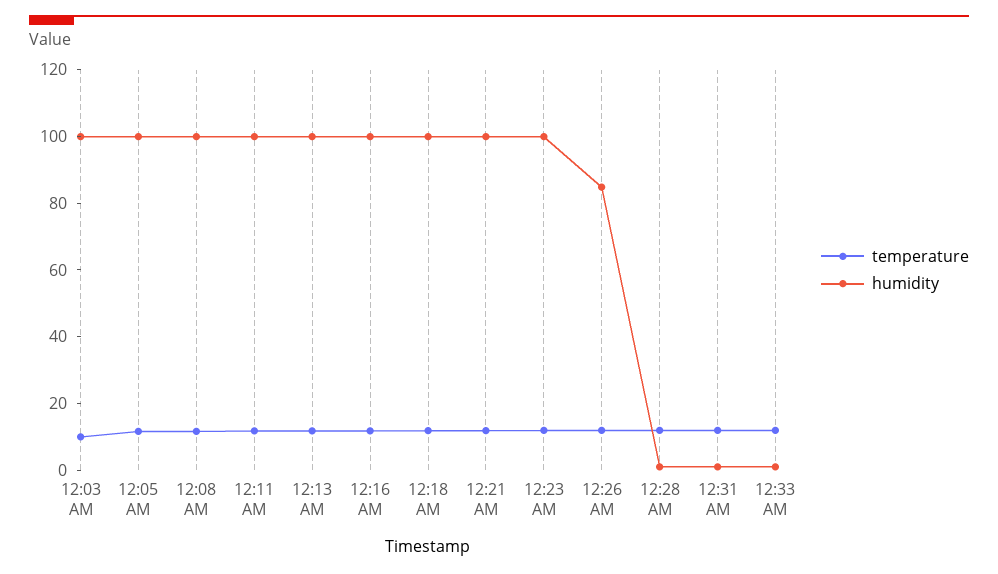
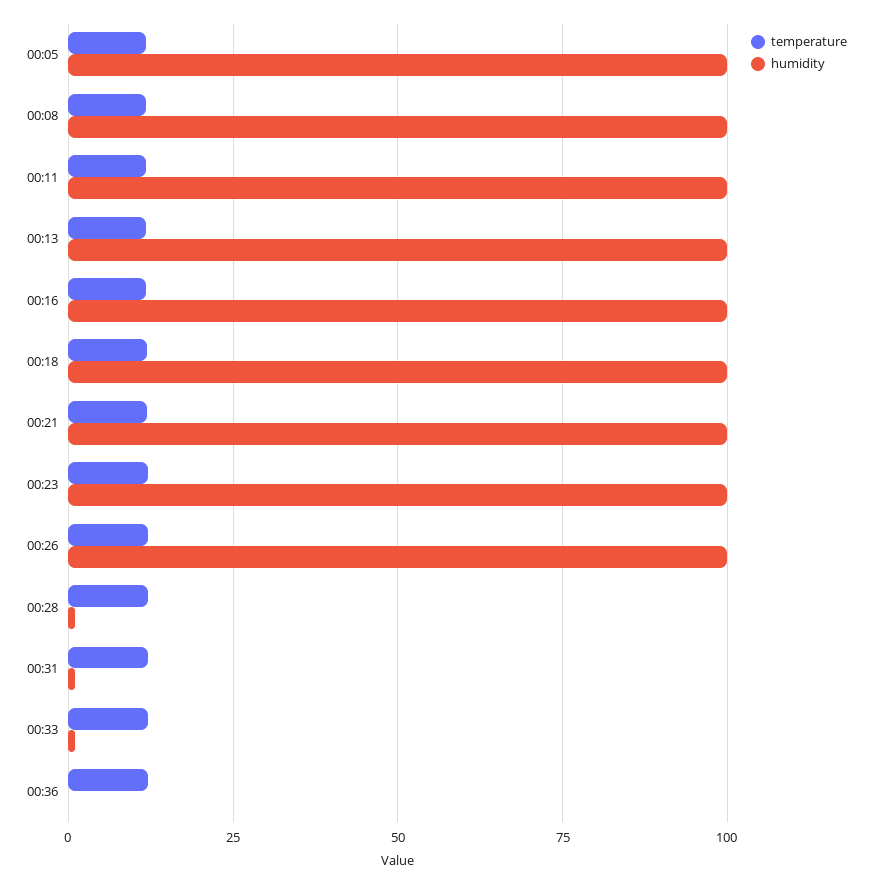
temperature, 12:03 AM: 10 -> none
humidity, 12:03 AM: 100 -> none
humidity, 12:26 AM: 85 -> 100
temperature, 00:36: none -> 12.5
humidity, 00:36: none -> 0

